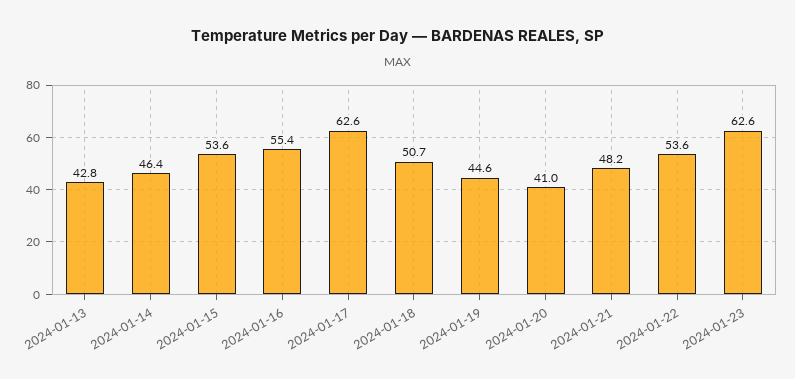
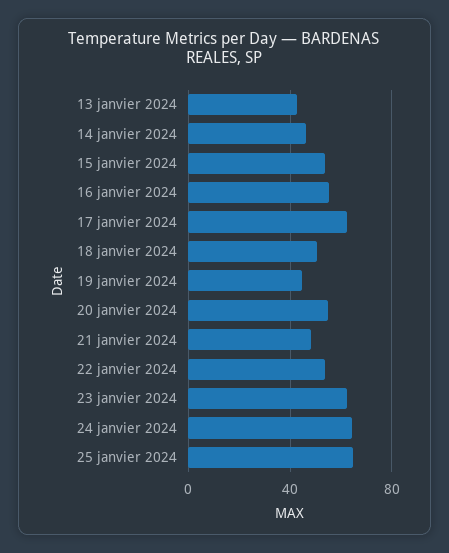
2024-01-20: 41 -> 55
24 janvier 2024: none -> 65
25 janvier 2024: none -> 65

